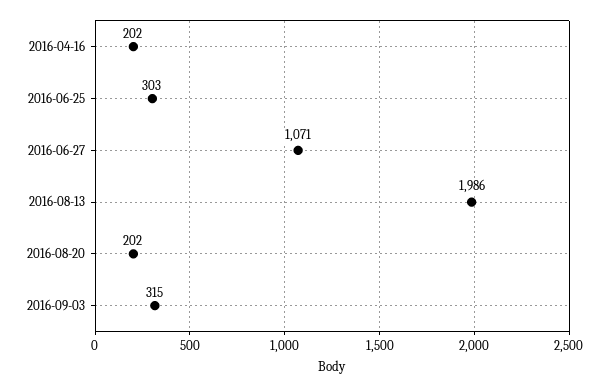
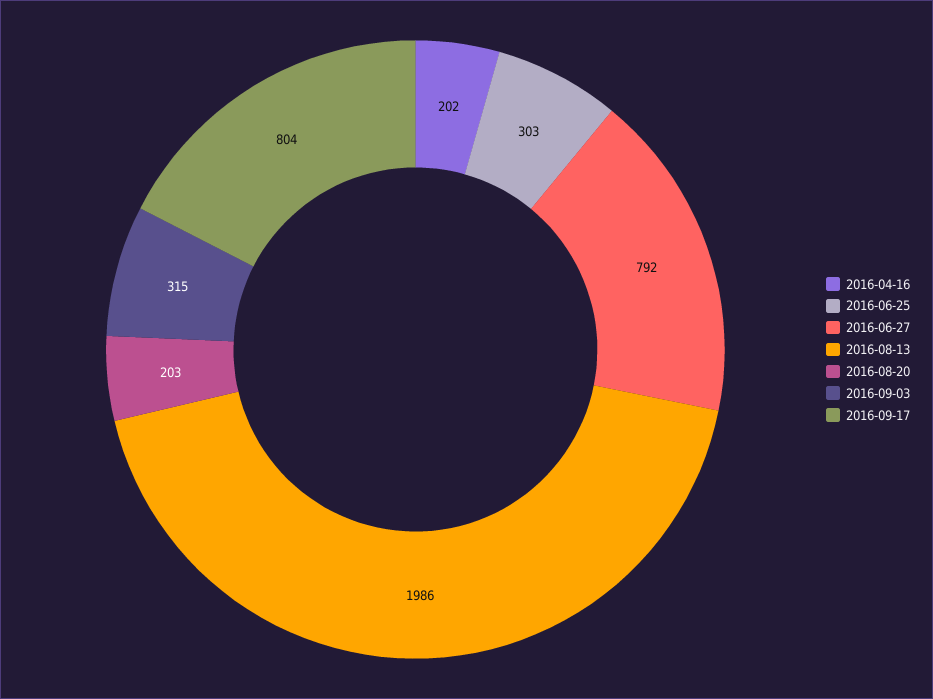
2016-06-27: 1071 -> 792
2016-08-20: 202 -> 203
2016-09-17: none -> 804

